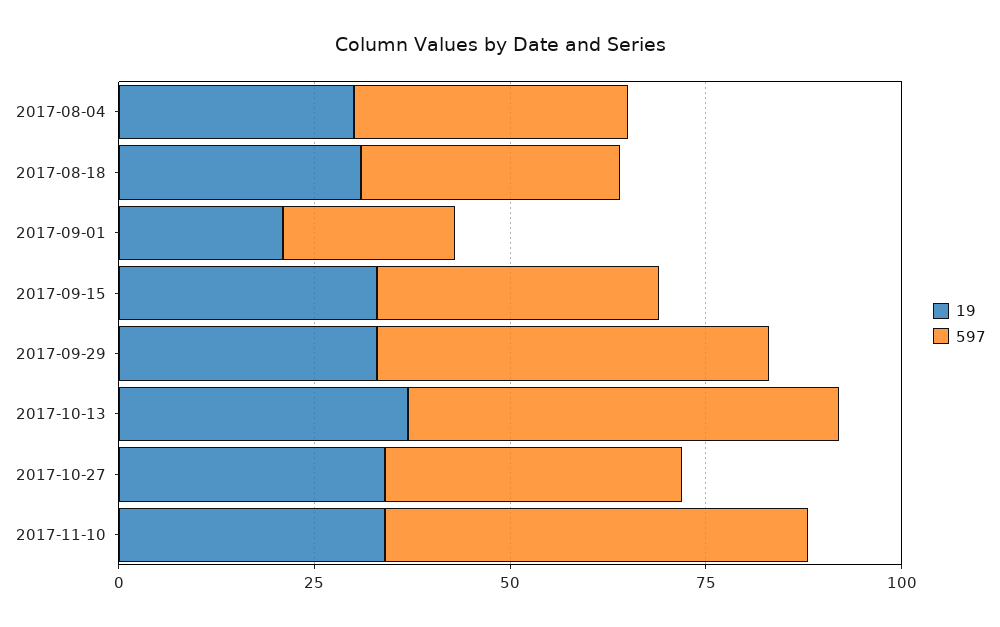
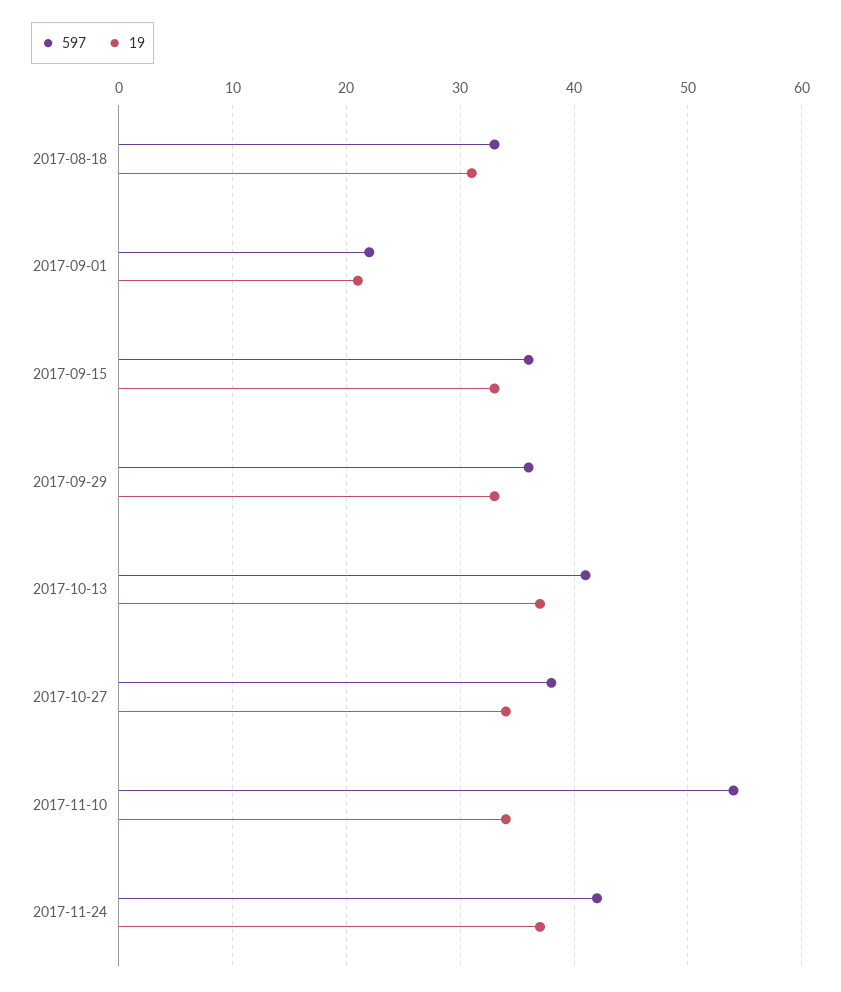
19, 2017-08-04: 30 -> none
597, 2017-08-04: 35 -> none
597, 2017-09-29: 50 -> 36
597, 2017-10-13: 55 -> 41
597, 2017-11-24: none -> 42
19, 2017-11-24: none -> 37

